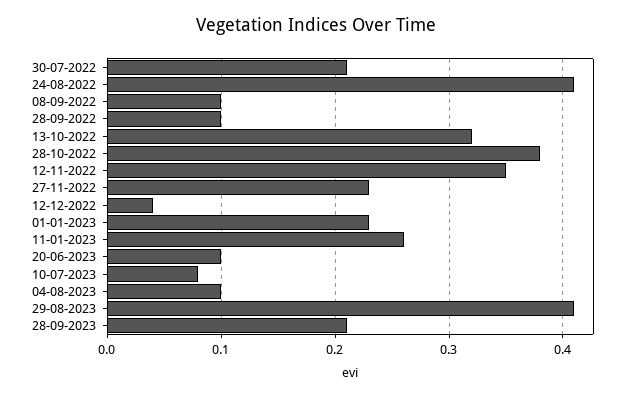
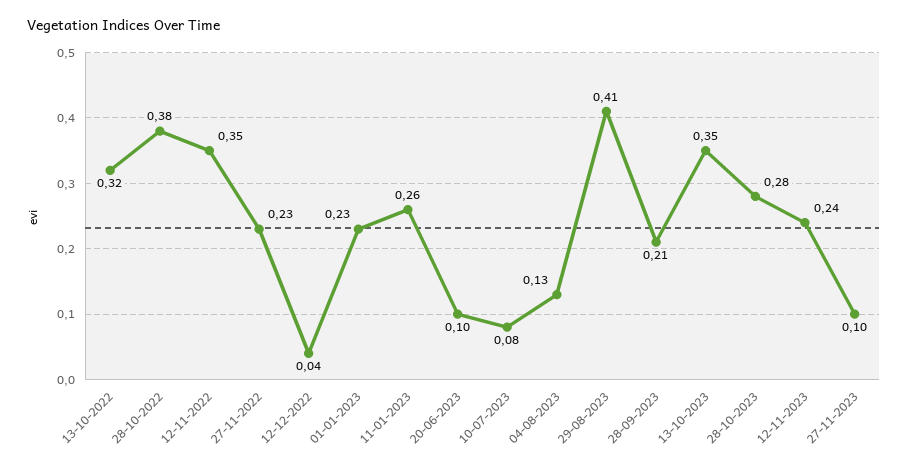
30-07-2022: 0.21 -> none
24-08-2022: 0.41 -> none
08-09-2022: 0.1 -> none
28-09-2022: 0.1 -> none
04-08-2023: 0.1 -> 0.13
13-10-2023: none -> 0.35
28-10-2023: none -> 0.28
12-11-2023: none -> 0.24
27-11-2023: none -> 0.1

